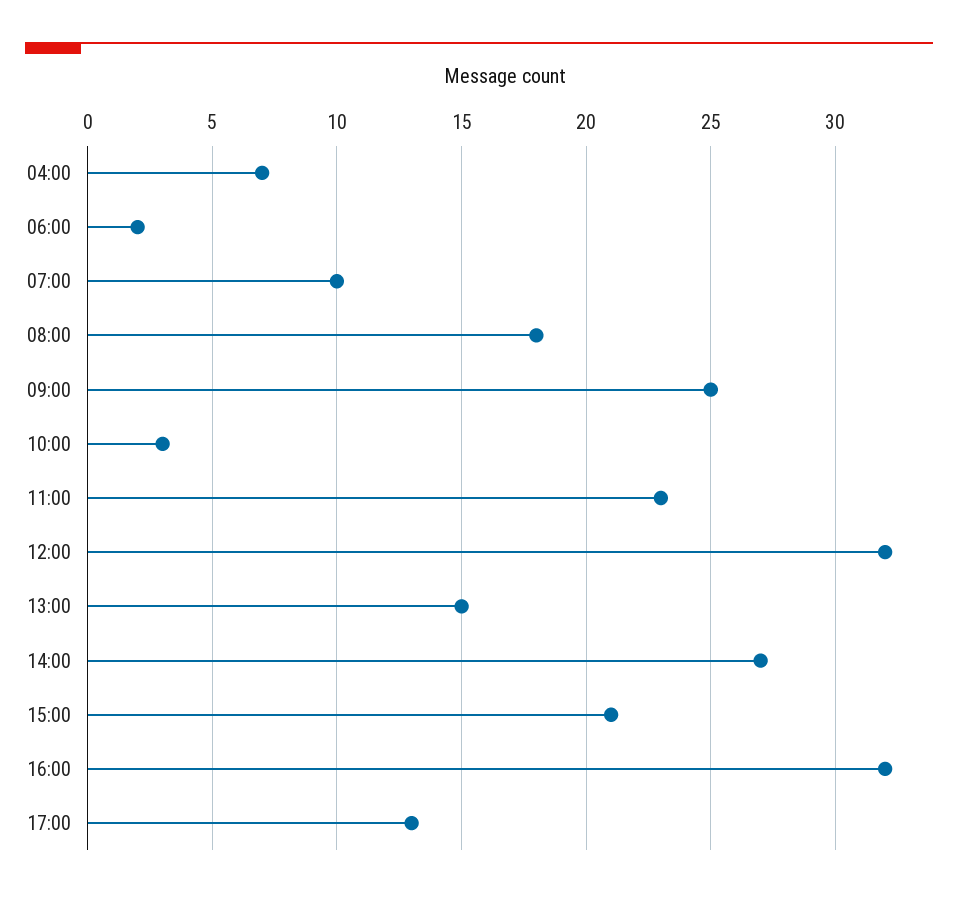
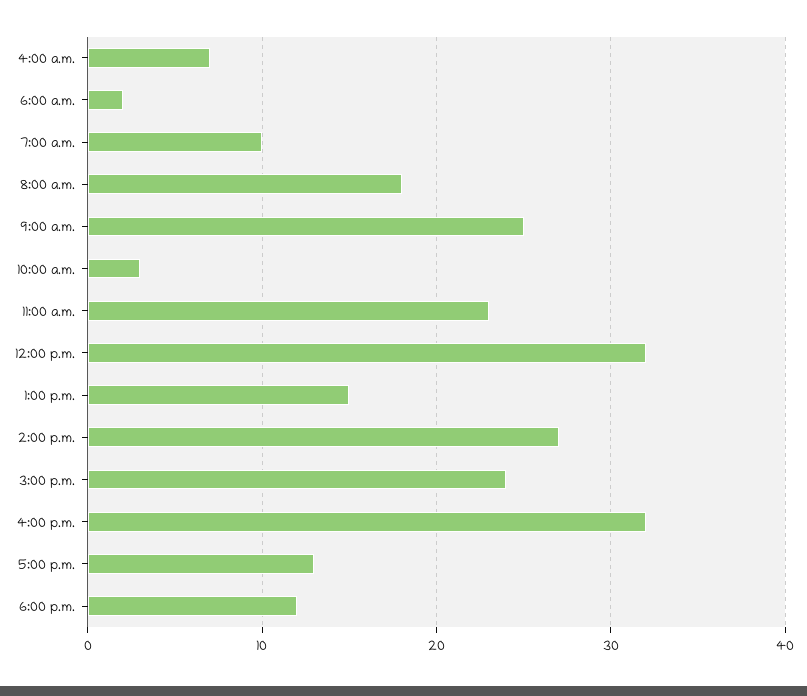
15:00: 21 -> 24
6:00 p.m.: none -> 12

